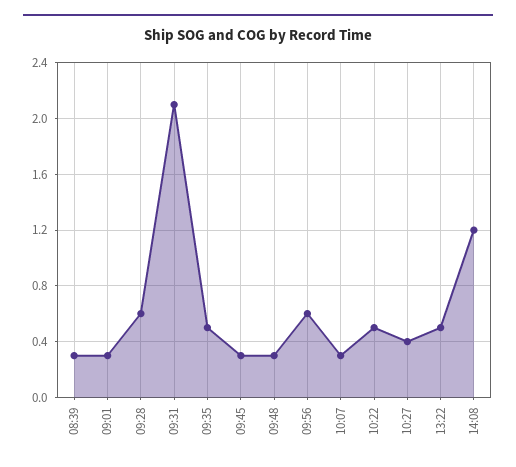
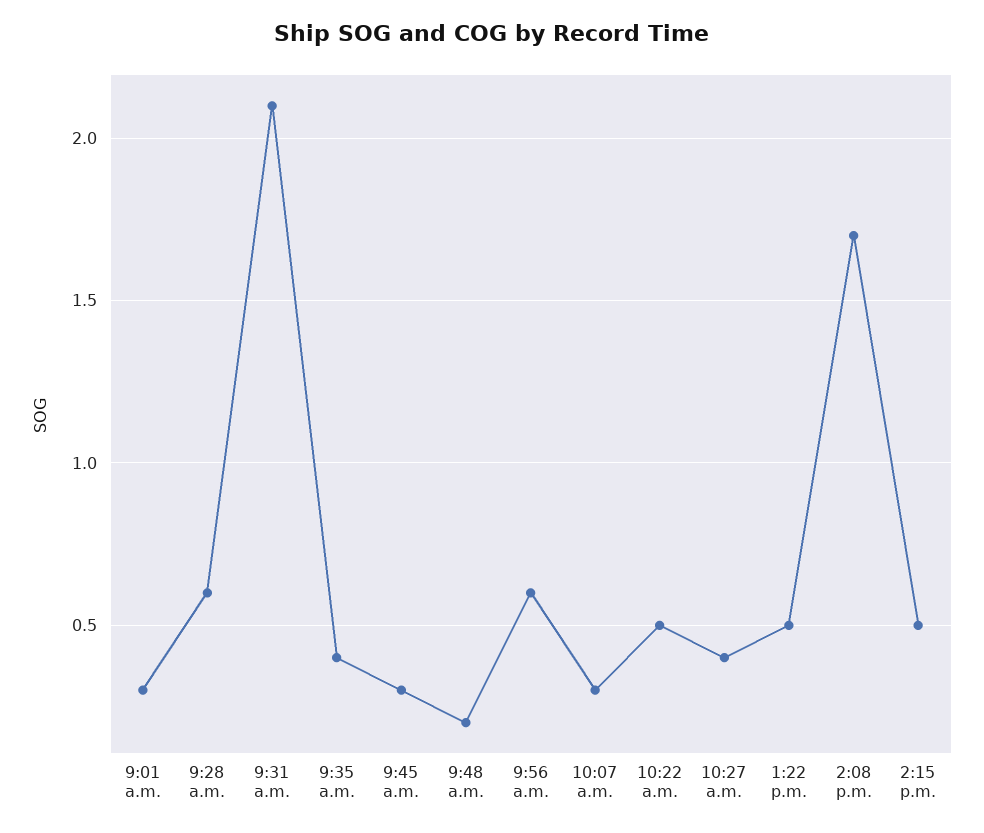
08:39: 0.3 -> none
09:35: 0.5 -> 0.4
09:48: 0.3 -> 0.2
14:08: 1.2 -> 1.7
2:15 p.m.: none -> 0.5

